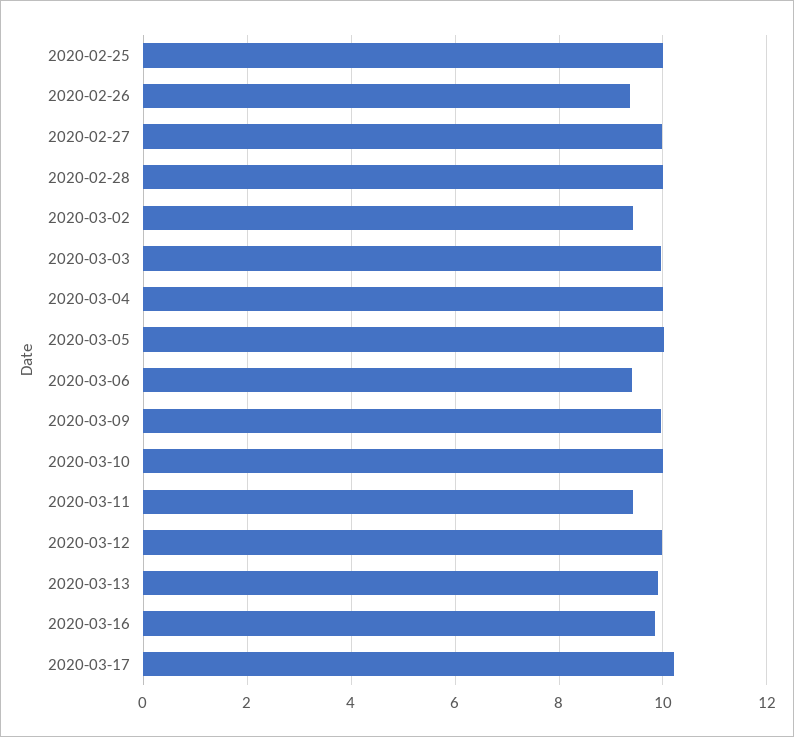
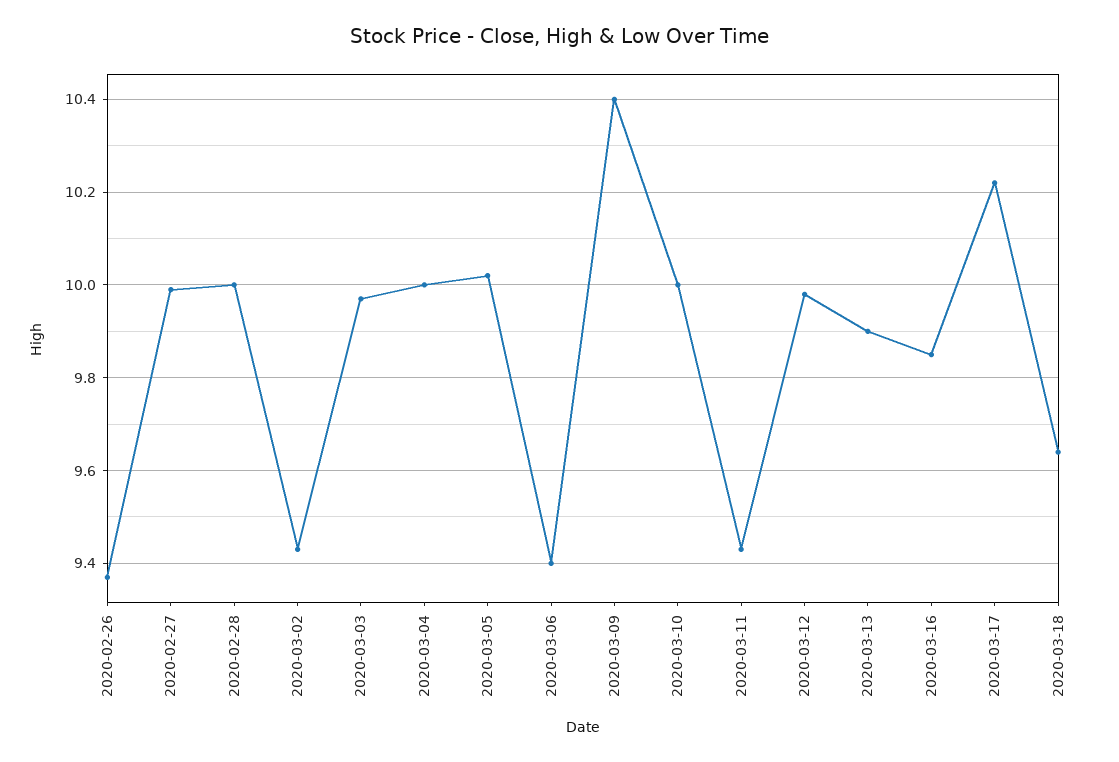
2020-02-25: 10 -> none
2020-03-09: 10 -> 10.4
2020-03-18: none -> 9.65

